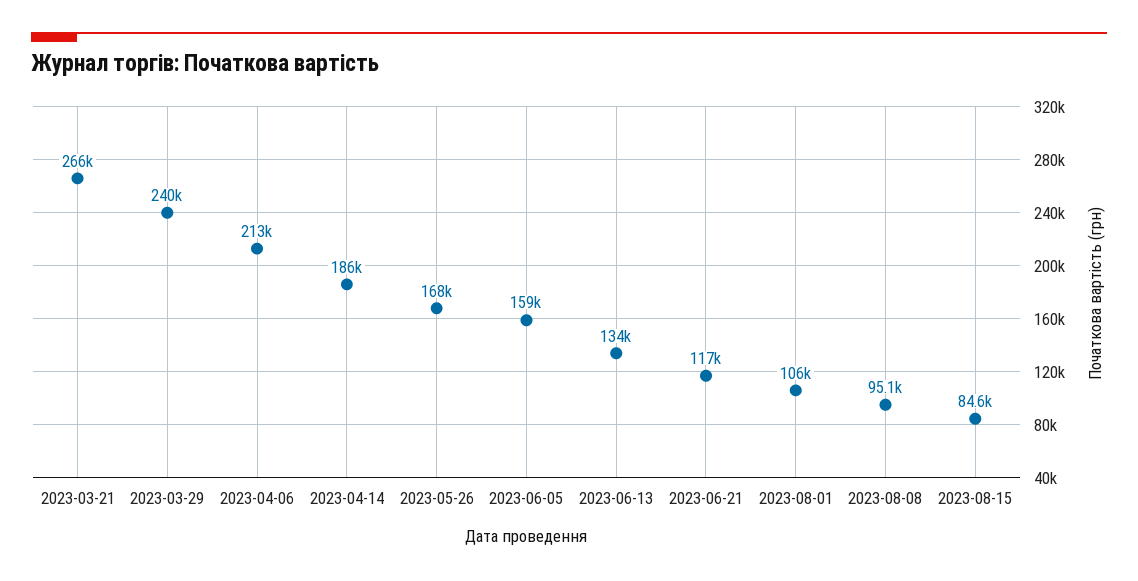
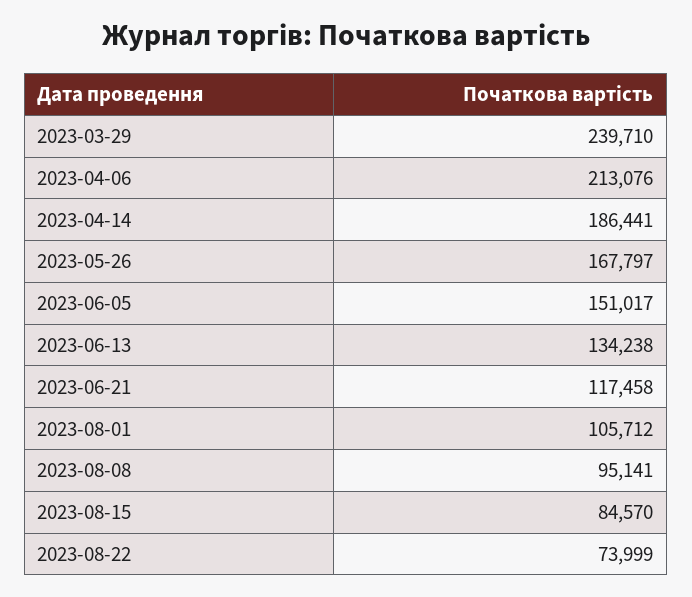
2023-03-21: 266000 -> none
2023-06-05: 159000 -> 151017
2023-08-22: none -> 73999

